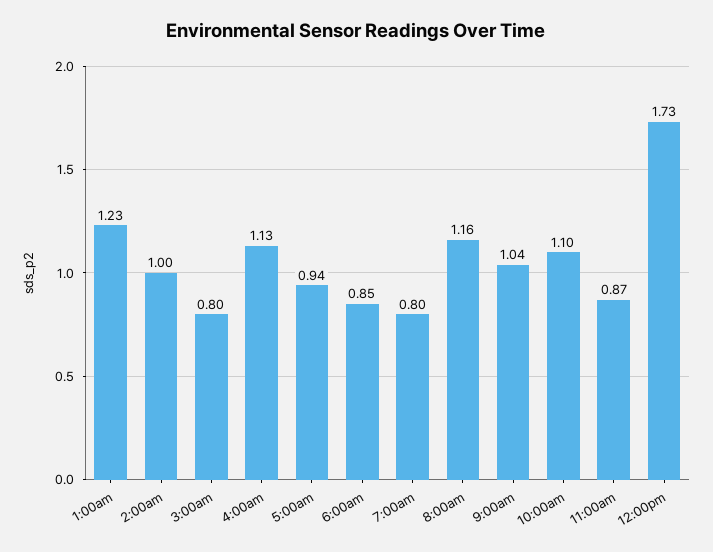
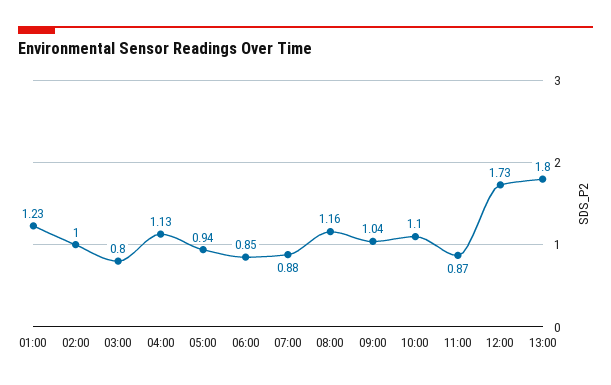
7:00am: 0.8 -> 0.88
13:00: none -> 1.8

